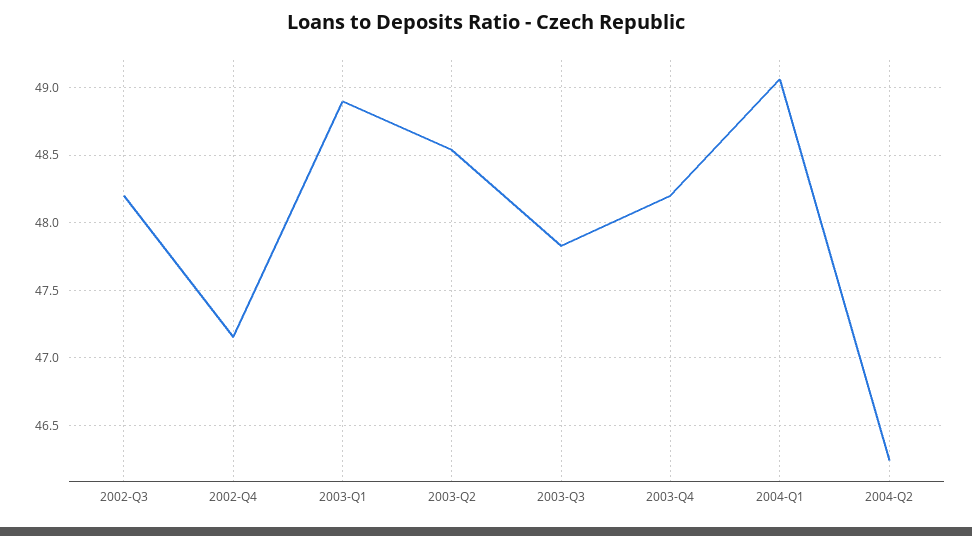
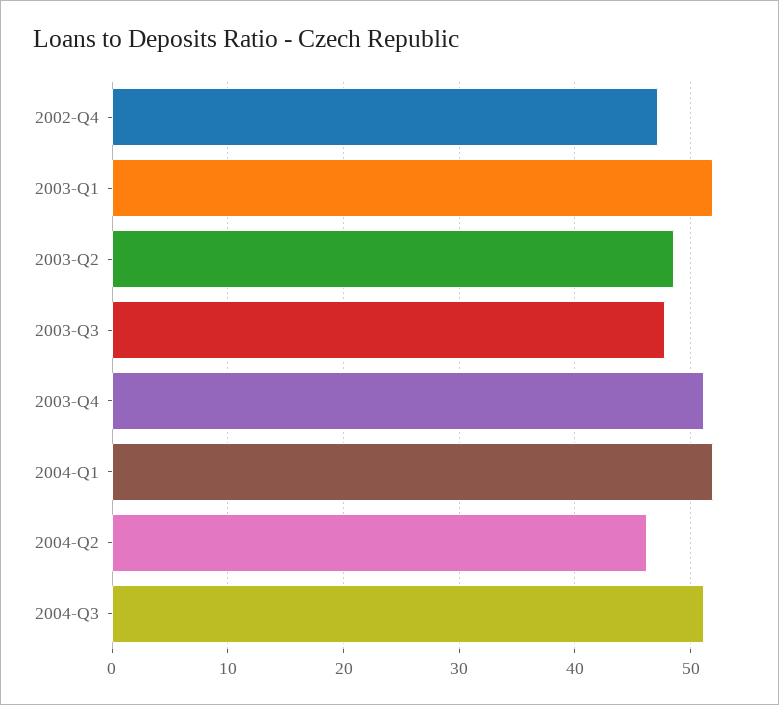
2002-Q3: 48.2 -> none
2003-Q1: 48.9 -> 52
2003-Q4: 48.2 -> 51
2004-Q1: 49.05 -> 52
2004-Q3: none -> 51

